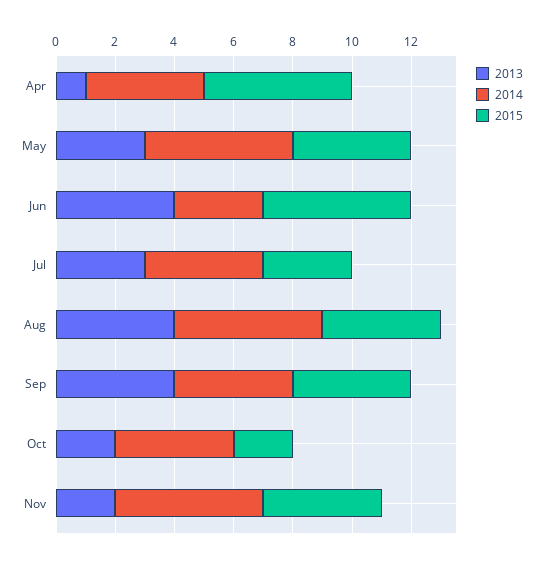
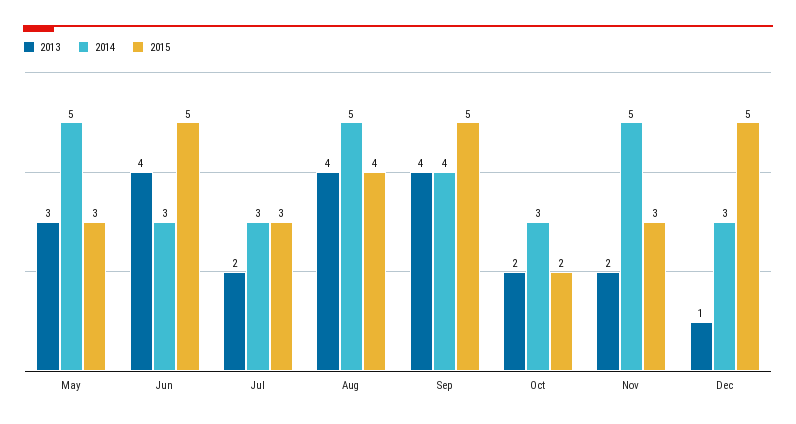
2013, Apr: 1 -> none
2014, Apr: 4 -> none
2015, Apr: 5 -> none
2015, May: 4 -> 3
2013, Jul: 3 -> 2
2014, Jul: 4 -> 3
2015, Sep: 4 -> 5
2014, Oct: 4 -> 3
2015, Nov: 4 -> 3
2013, Dec: none -> 1
2014, Dec: none -> 3
2015, Dec: none -> 5

